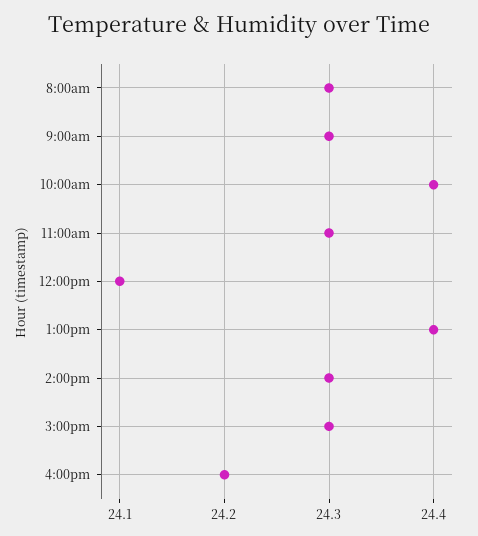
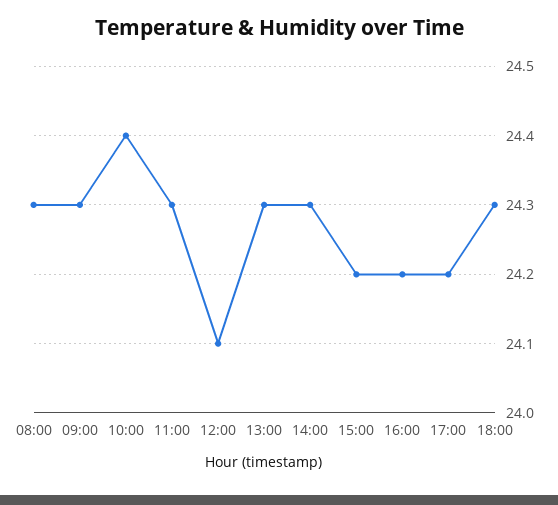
1:00pm: 24.4 -> 24.3
3:00pm: 24.3 -> 24.2
17:00: none -> 24.2
18:00: none -> 24.3

